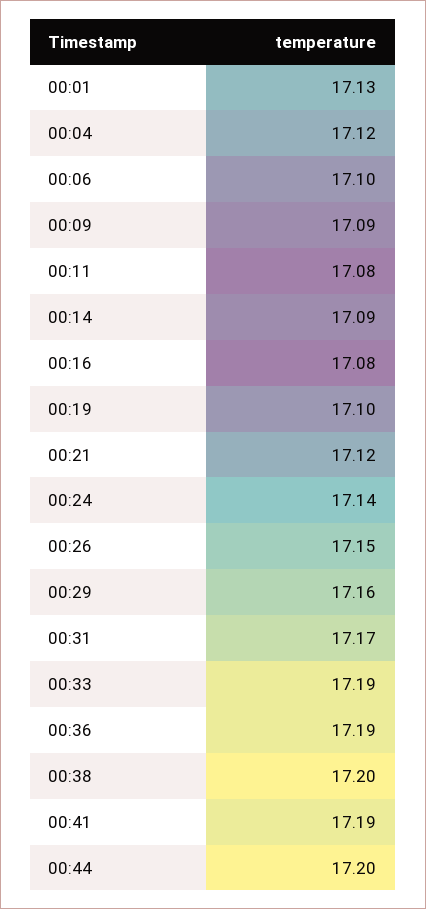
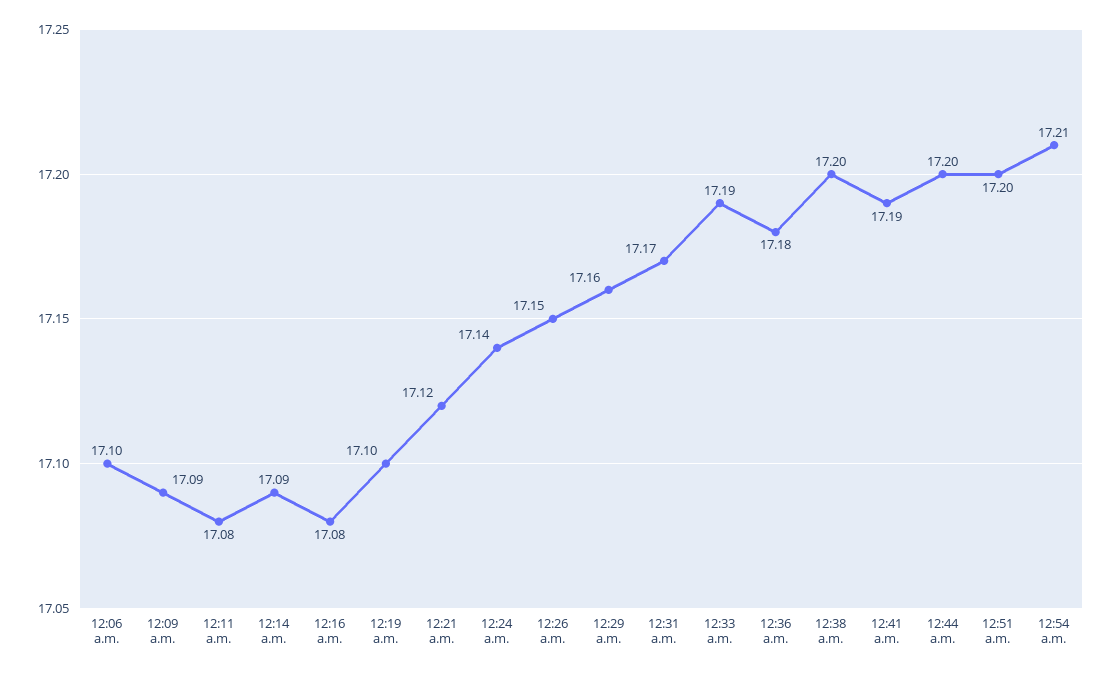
00:01: 17.13 -> none
00:04: 17.12 -> none
00:36: 17.19 -> 17.18
12:51 a.m.: none -> 17.2
12:54 a.m.: none -> 17.21

